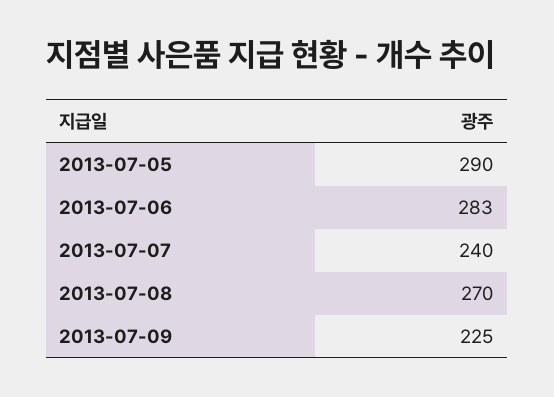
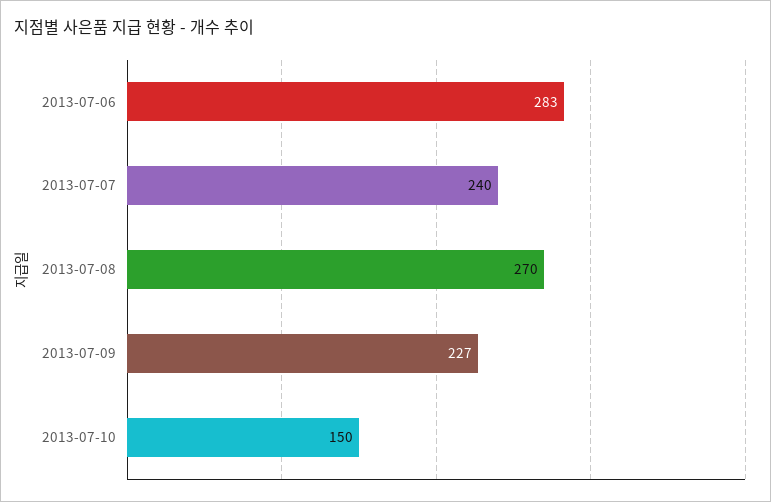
2013-07-05: 290 -> none
2013-07-09: 225 -> 227
2013-07-10: none -> 150

